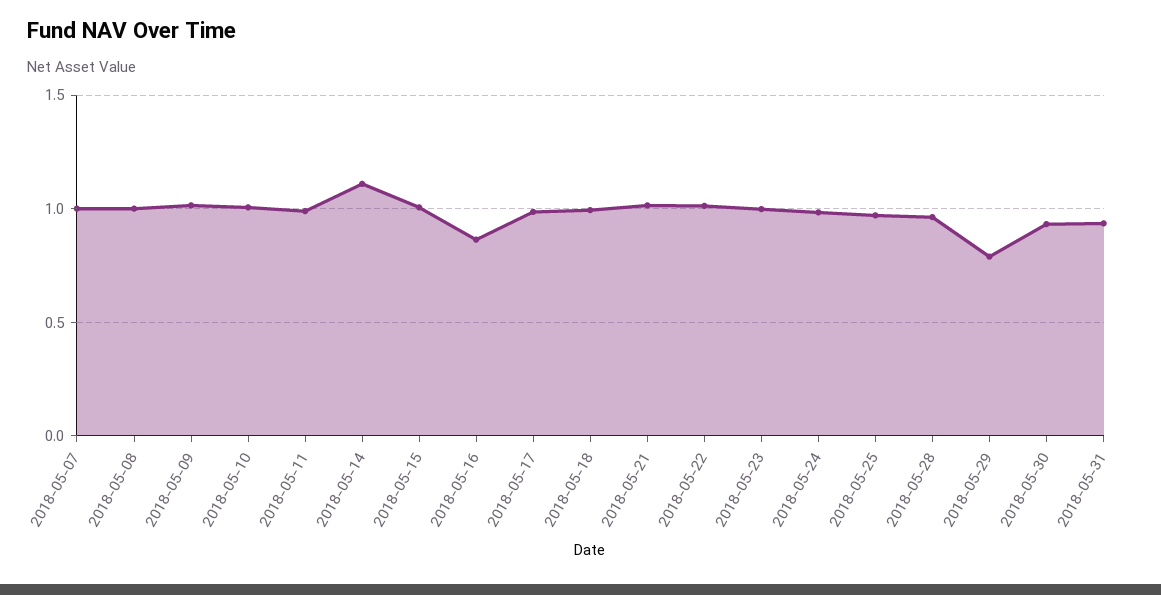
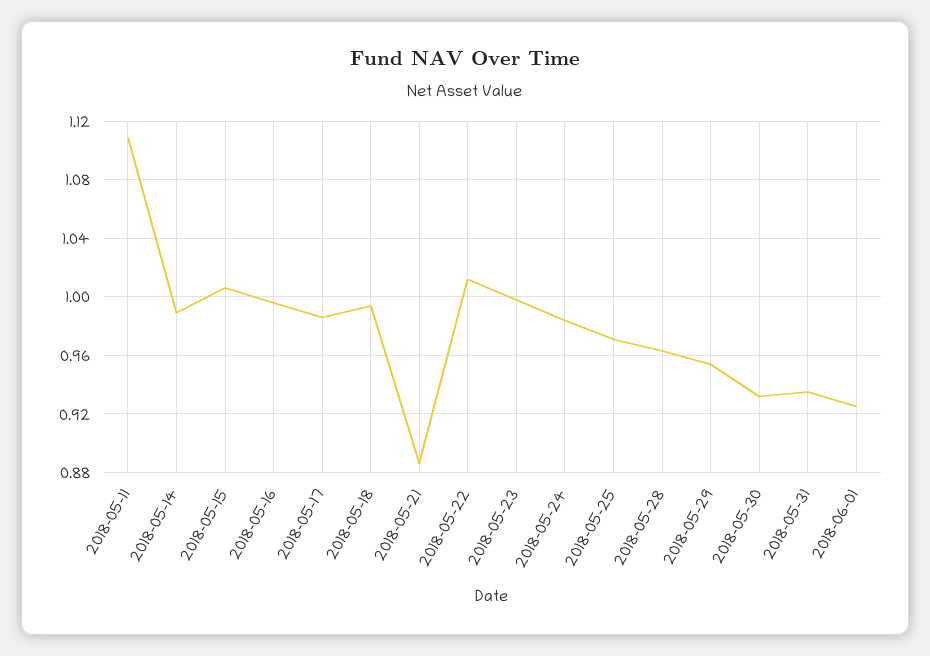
2018-05-07: 1 -> none
2018-05-08: 1 -> none
2018-05-09: 1 -> none
2018-05-10: 1 -> none
2018-05-11: 1 -> 1.11
2018-05-14: 1.1 -> 0.99
2018-05-16: 0.85 -> 0.995
2018-05-21: 1 -> 0.885
2018-05-29: 0.8 -> 0.955
2018-06-01: none -> 0.925

